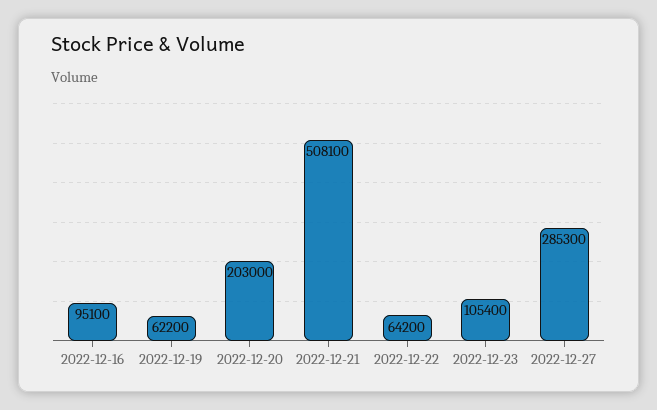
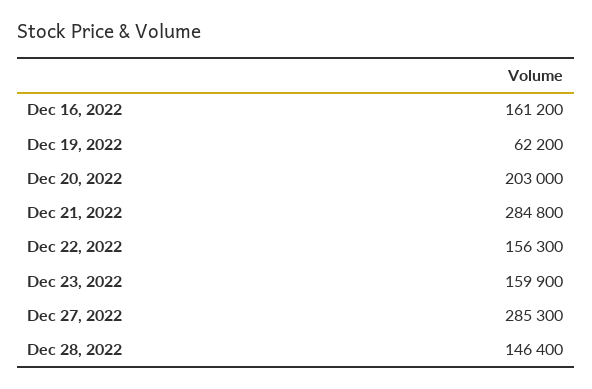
2022-12-16: 95100 -> 161200
2022-12-21: 508100 -> 284800
2022-12-22: 64200 -> 156300
2022-12-23: 105400 -> 159900
Dec 28, 2022: none -> 146400

